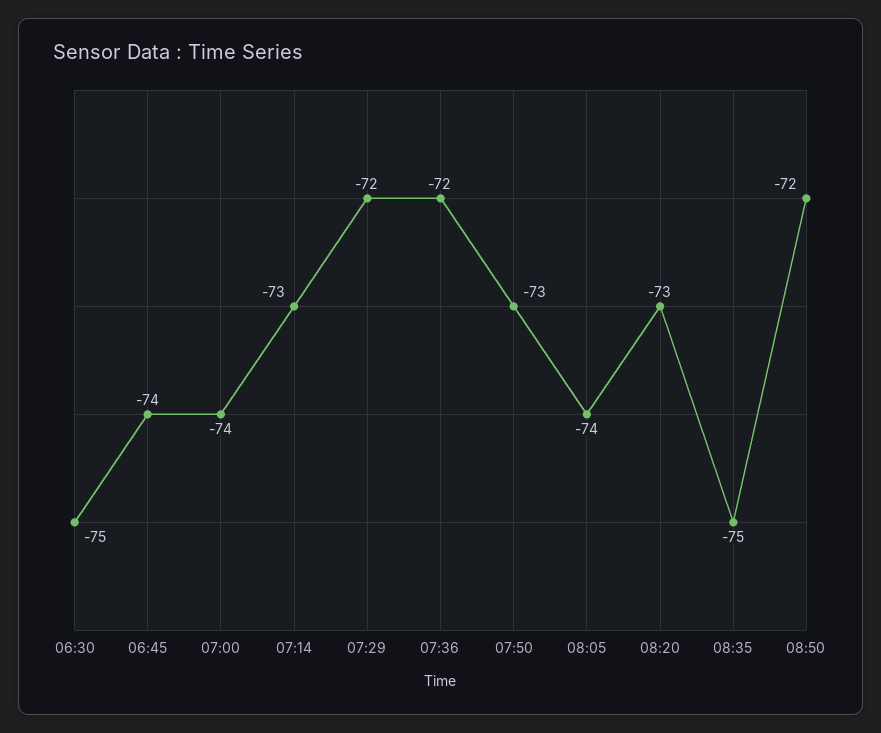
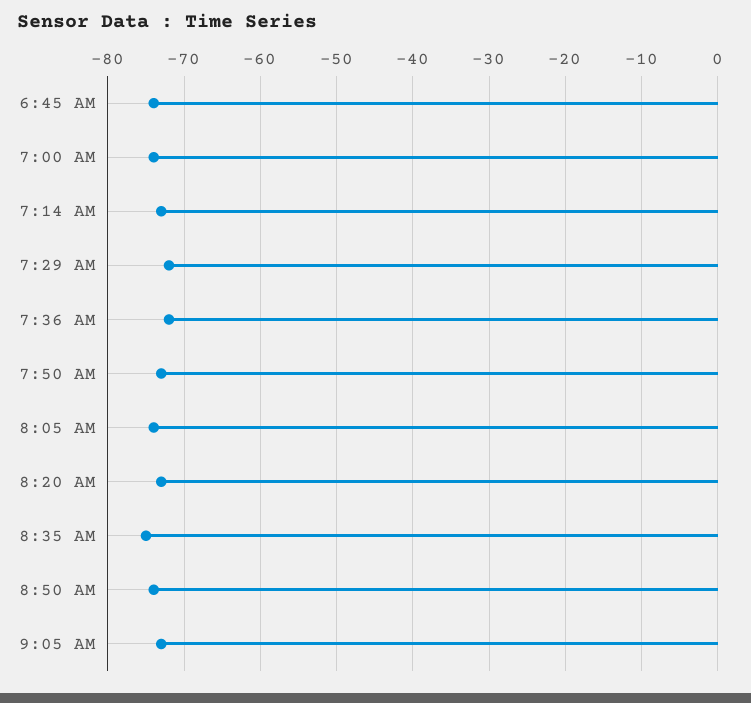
06:30: -75 -> none
08:50: -72 -> -74
9:05 AM: none -> -73

